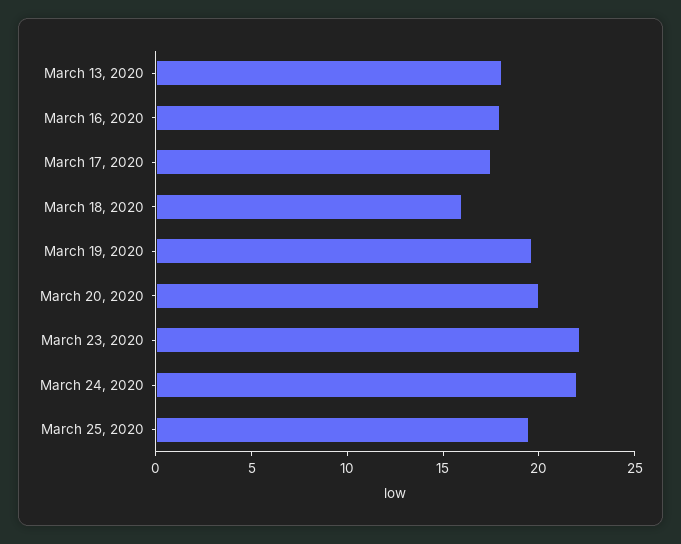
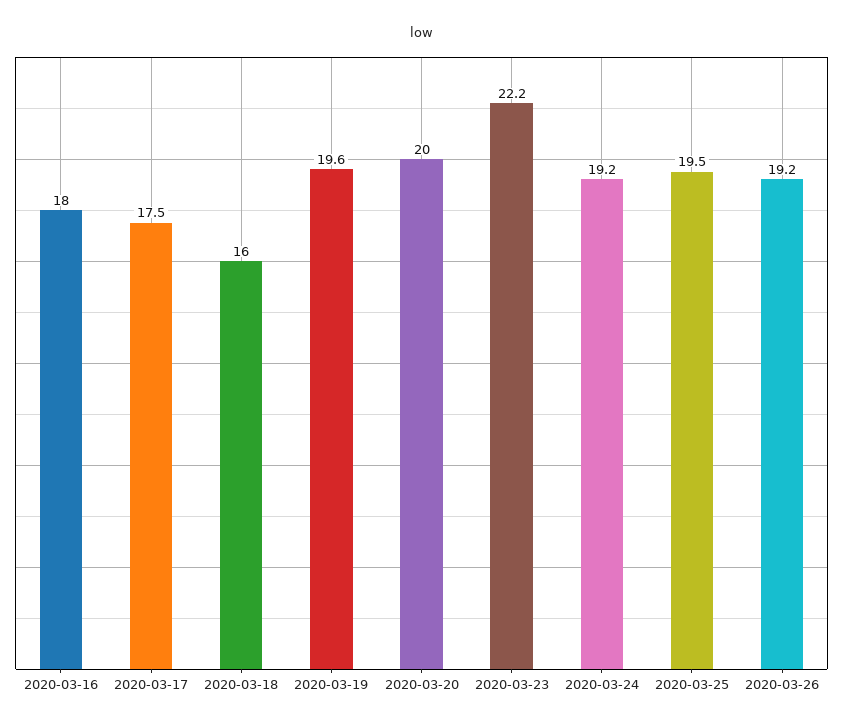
March 13, 2020: 18 -> none
March 24, 2020: 22 -> 19.2
2020-03-26: none -> 19.2

